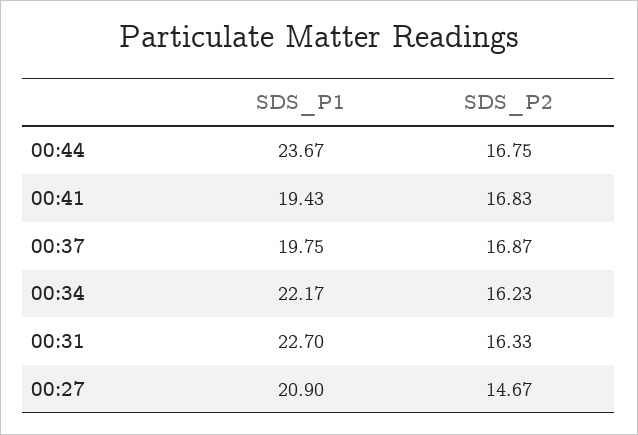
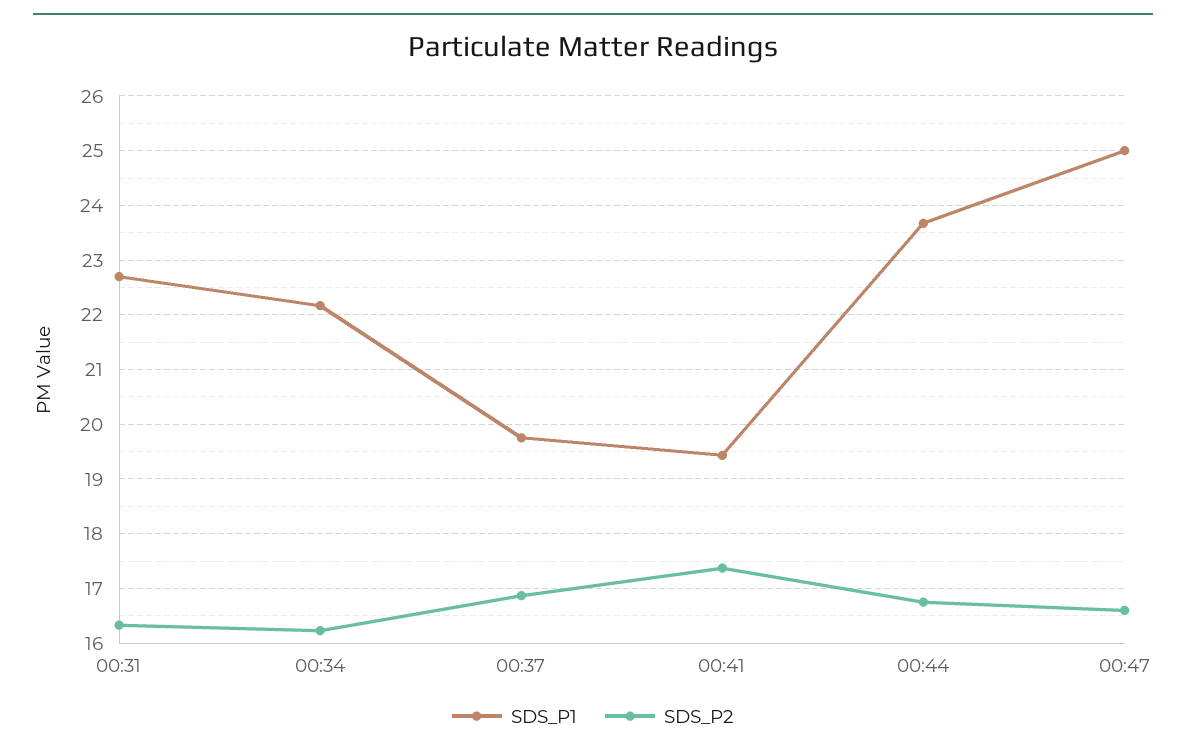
SDS_P2, 00:41: 16.83 -> 17.4
SDS_P1, 00:27: 20.9 -> none
SDS_P2, 00:27: 14.67 -> none
SDS_P1, 00:47: none -> 25
SDS_P2, 00:47: none -> 16.6

